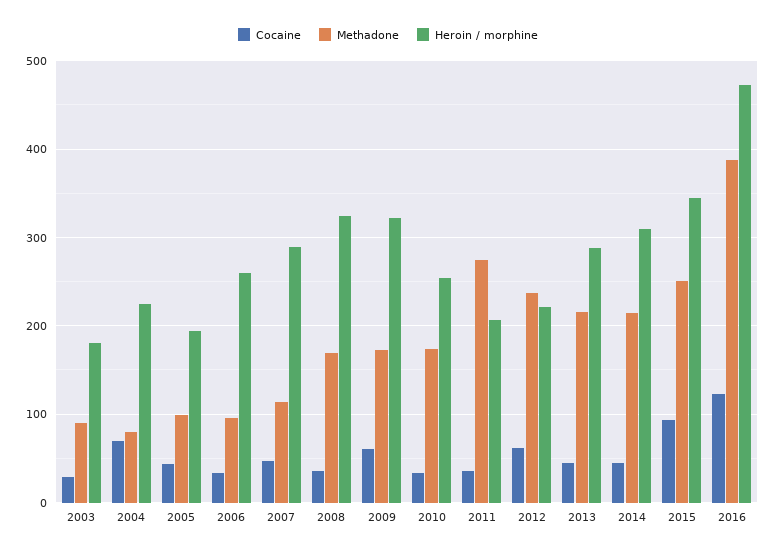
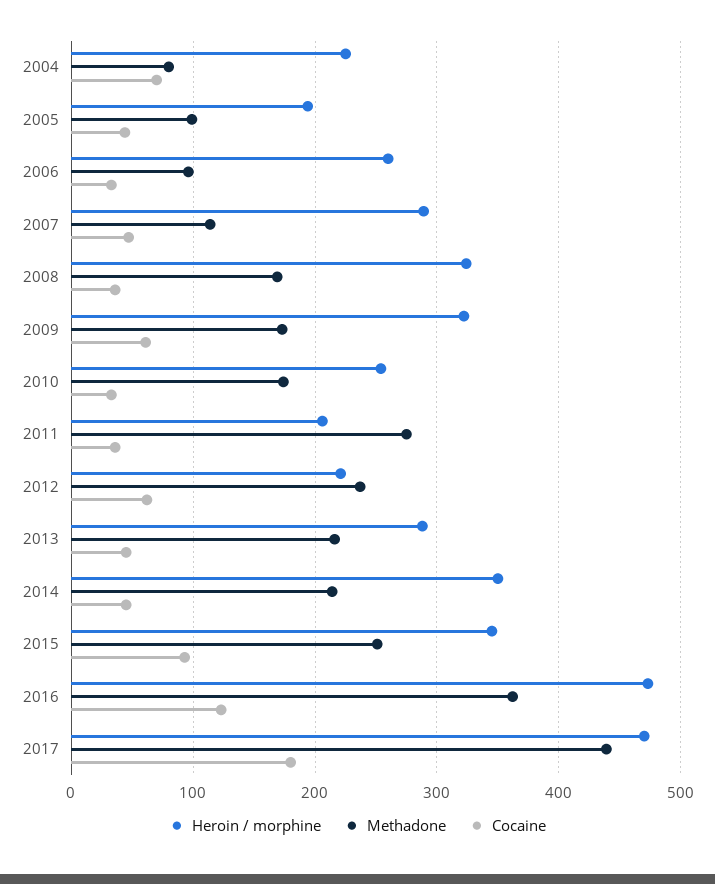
Cocaine, 2003: 30 -> none
Methadone, 2003: 90 -> none
Heroin / morphine, 2003: 180 -> none
Heroin / morphine, 2014: 310 -> 350
Methadone, 2016: 390 -> 360
Heroin / morphine, 2017: none -> 470
Methadone, 2017: none -> 440
Cocaine, 2017: none -> 180

